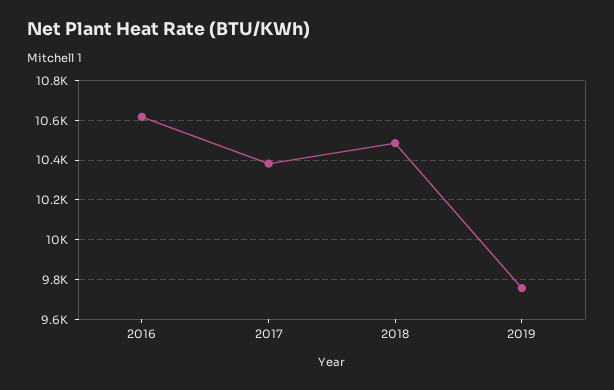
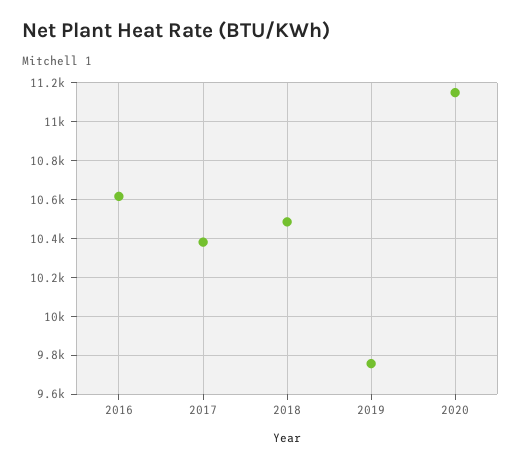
2020: none -> 11150

